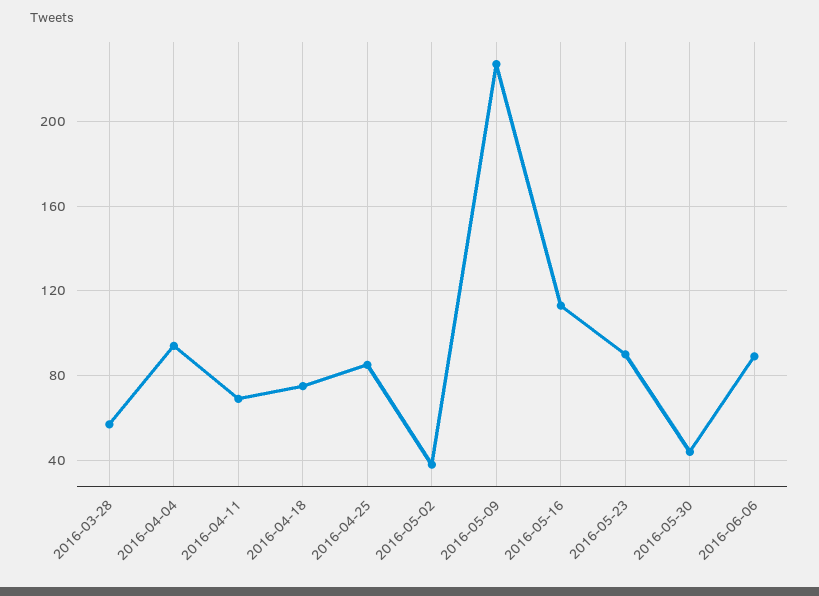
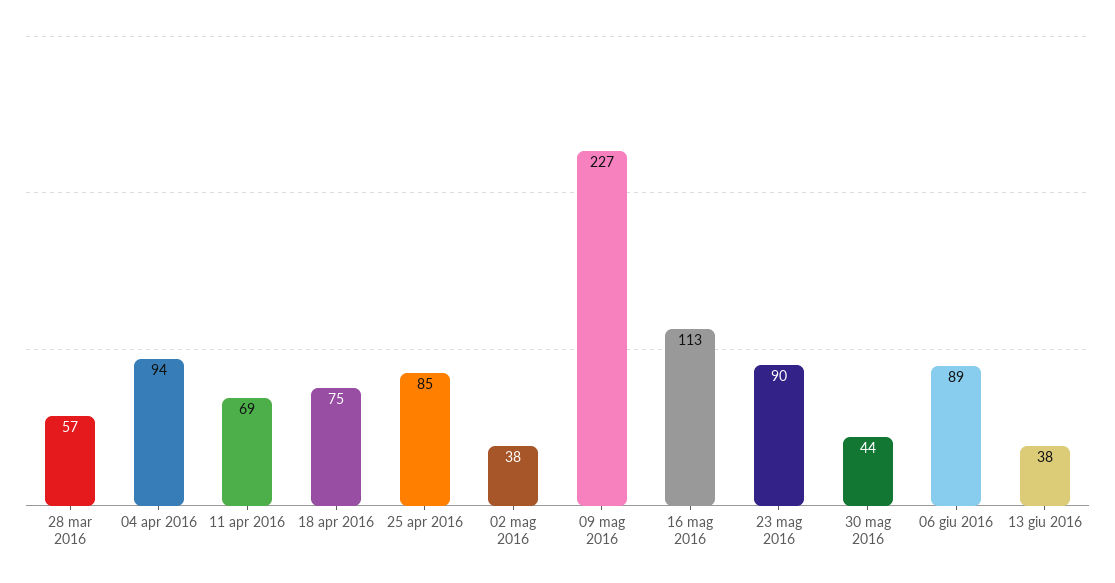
13 giu 2016: none -> 38

